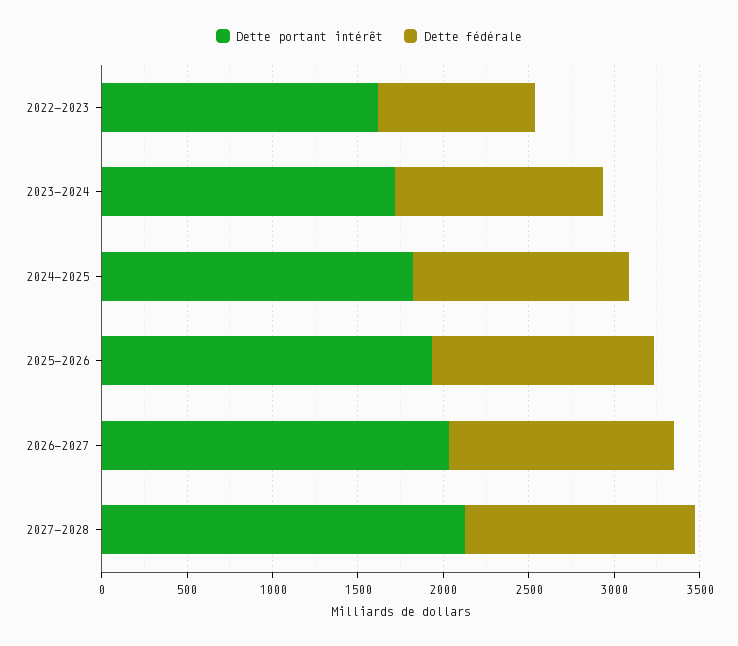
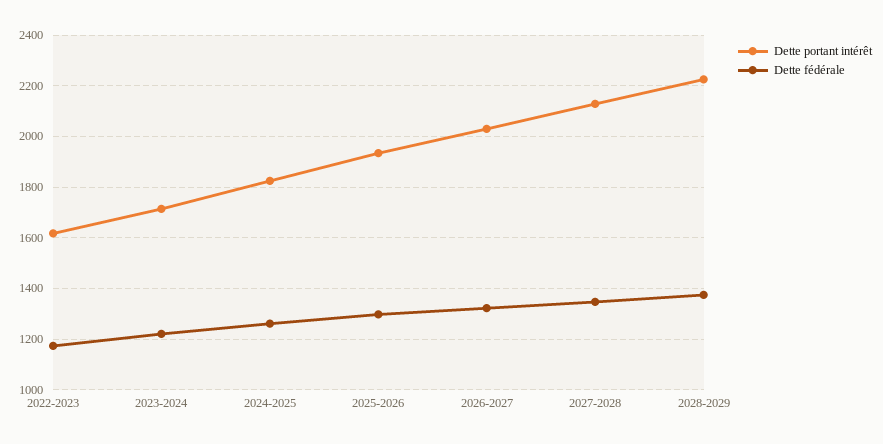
Dette fédérale, 2022-2023: 900 -> 1175
Dette portant intérêt, 2028-2029: none -> 2225
Dette fédérale, 2028-2029: none -> 1375

